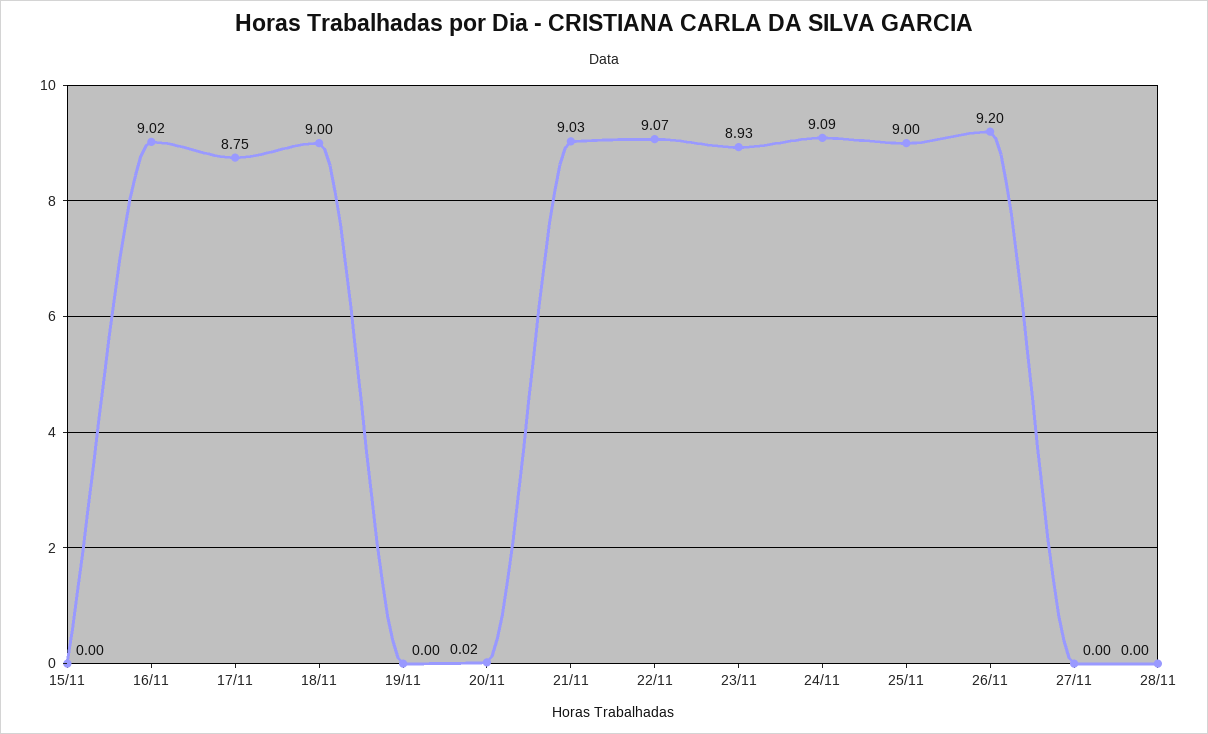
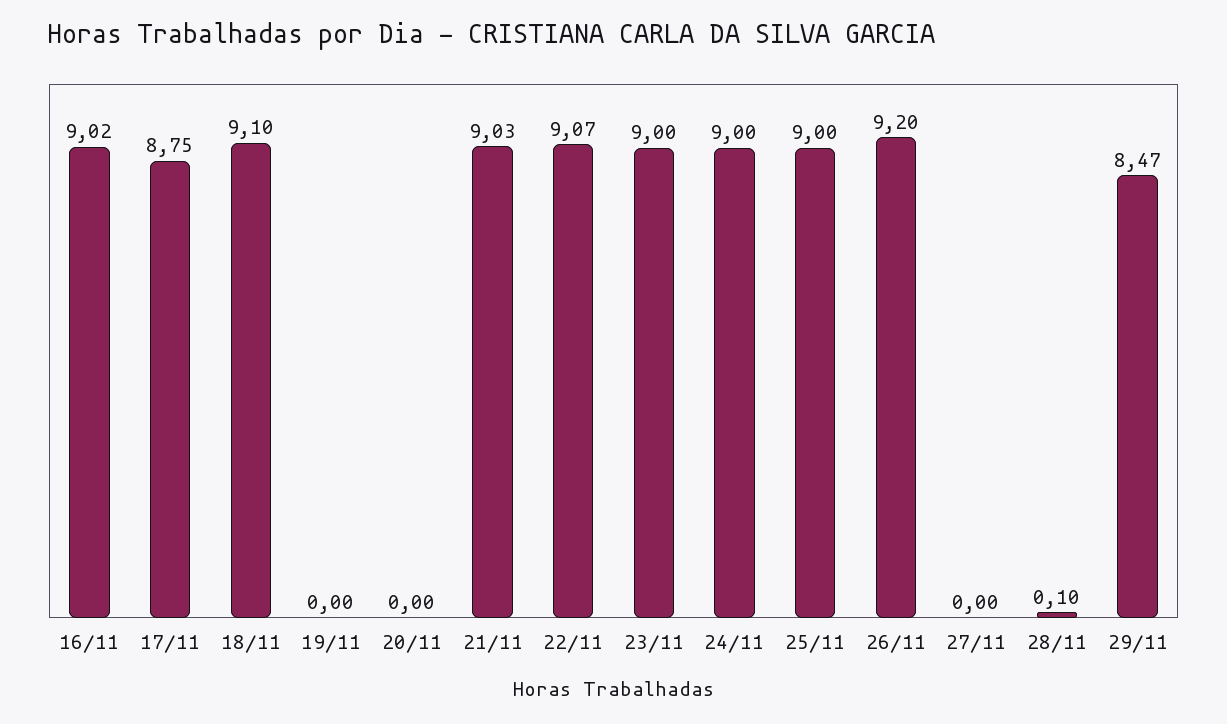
15/11: 0 -> none
18/11: 9 -> 9.1
20/11: 0.02 -> 0
23/11: 8.93 -> 9
24/11: 9.09 -> 9
28/11: 0 -> 0.1
29/11: none -> 8.47

